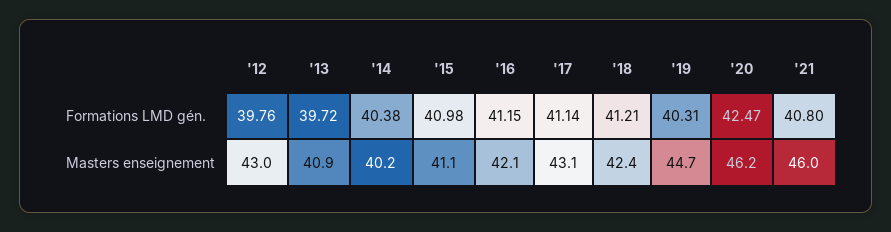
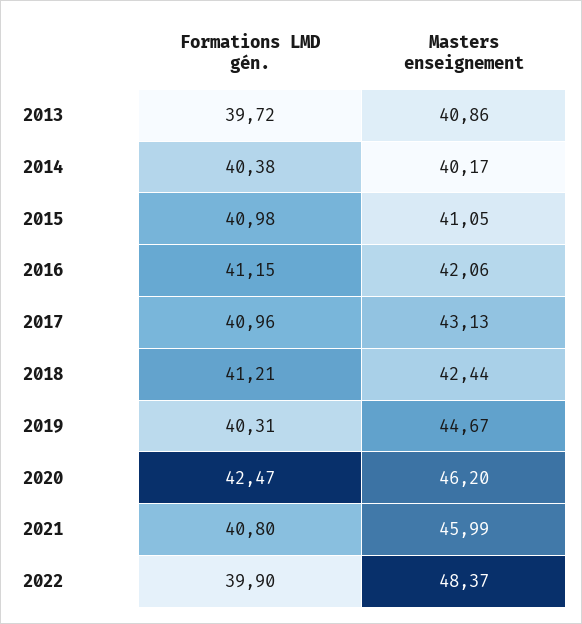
'12, Formations LMD gén.: 39.76 -> none
'17, Formations LMD gén.: 41.14 -> 40.96
'12, Masters enseignement: 43 -> none
2022, Formations LMD gén.: none -> 39.9
2022, Masters enseignement: none -> 48.37

